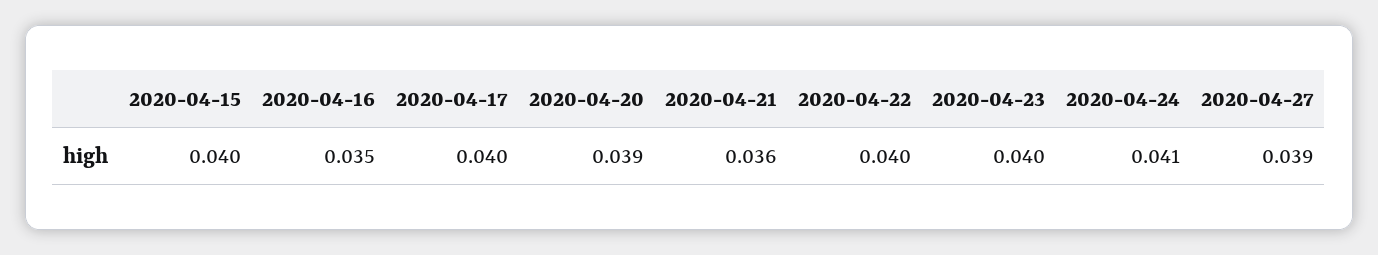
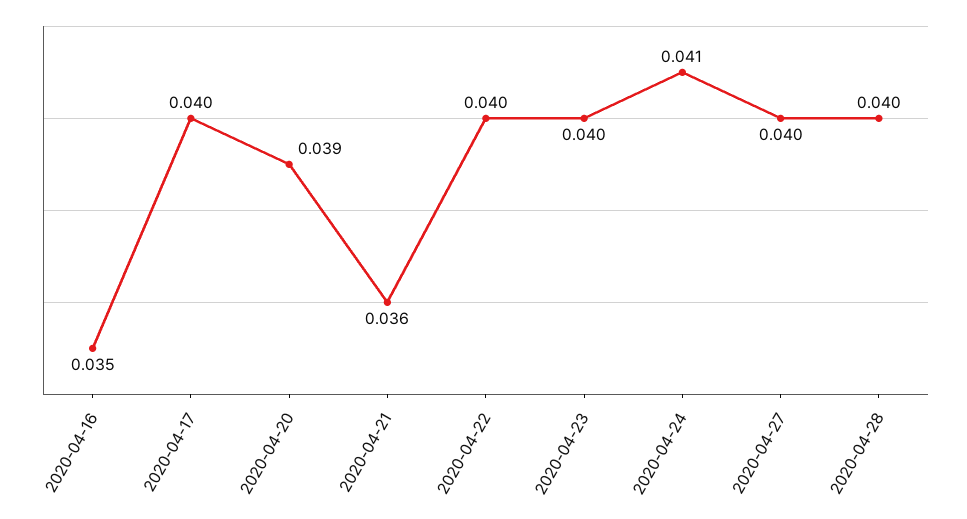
2020-04-15: 0.04 -> none
2020-04-27: 0.039 -> 0.04
2020-04-28: none -> 0.04

